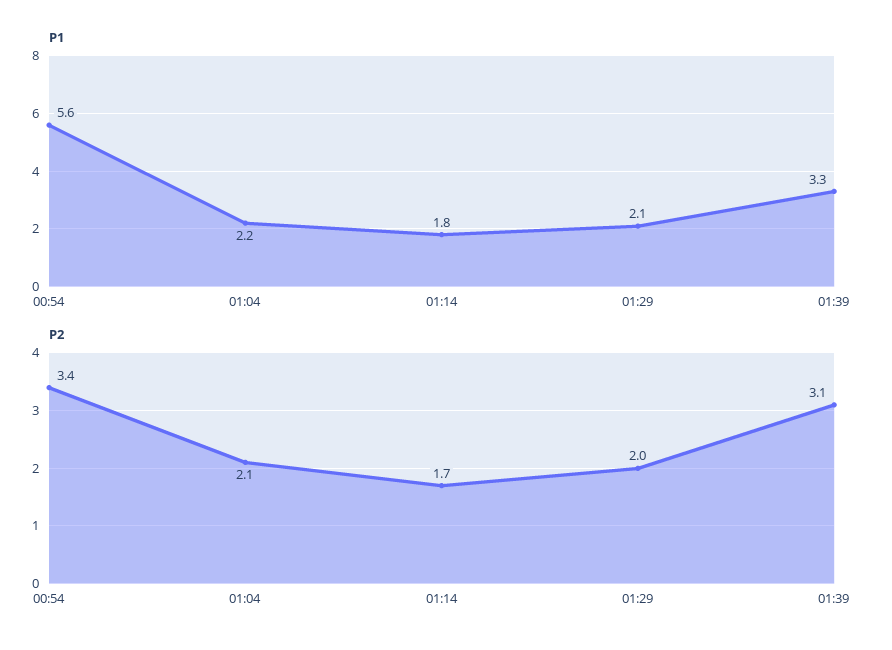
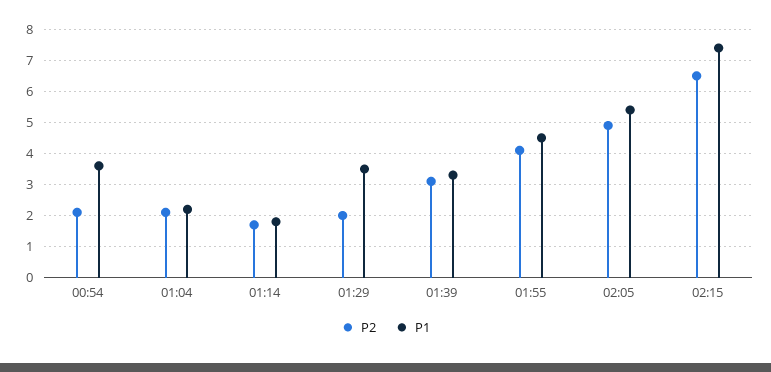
P1, 00:54: 5.6 -> 3.5
P1, 01:29: 2.1 -> 3.5
P2, 00:54: 3.4 -> 2
P2, 01:55: none -> 4
P1, 01:55: none -> 4.5
P2, 02:05: none -> 5
P1, 02:05: none -> 5.5
P2, 02:15: none -> 6.5
P1, 02:15: none -> 7.5

